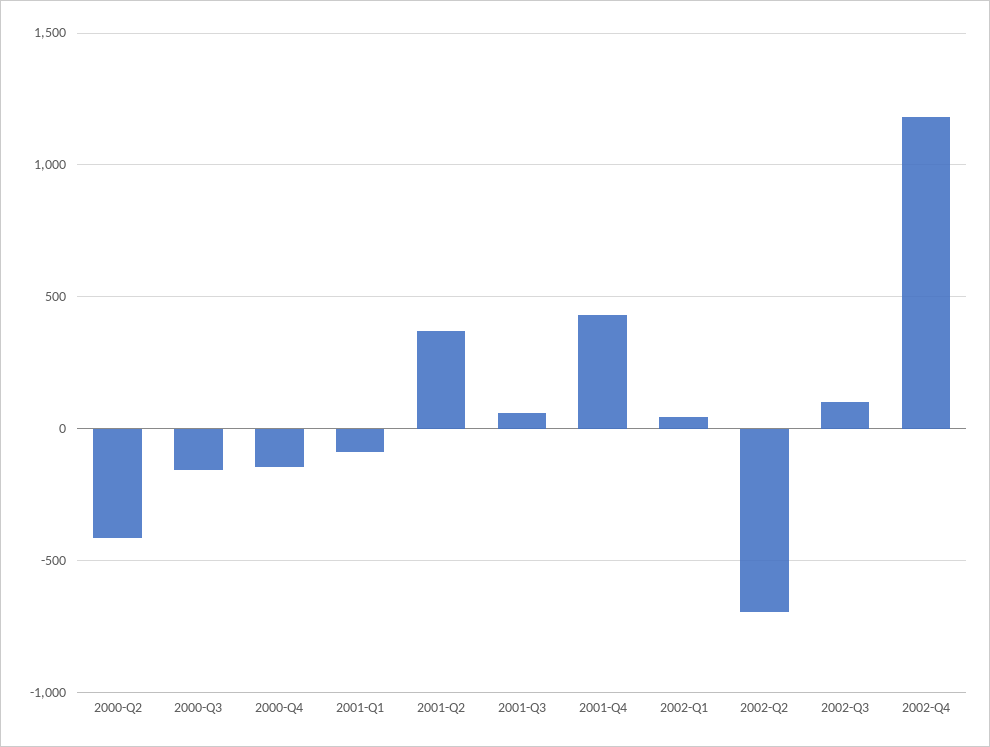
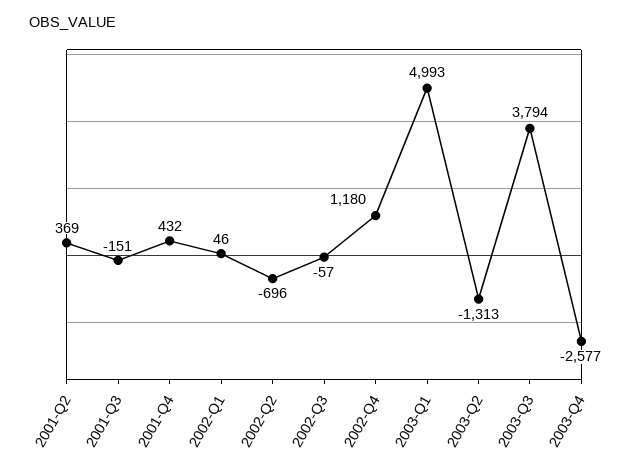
2000-Q2: -400 -> none
2000-Q3: -150 -> none
2000-Q4: -150 -> none
2001-Q1: -100 -> none
2001-Q3: 50 -> -151
2002-Q3: 100 -> -57
2003-Q1: none -> 4993
2003-Q2: none -> -1313
2003-Q3: none -> 3794
2003-Q4: none -> -2577

